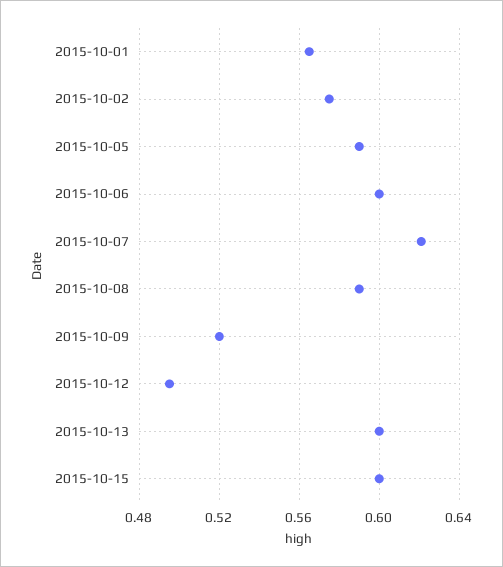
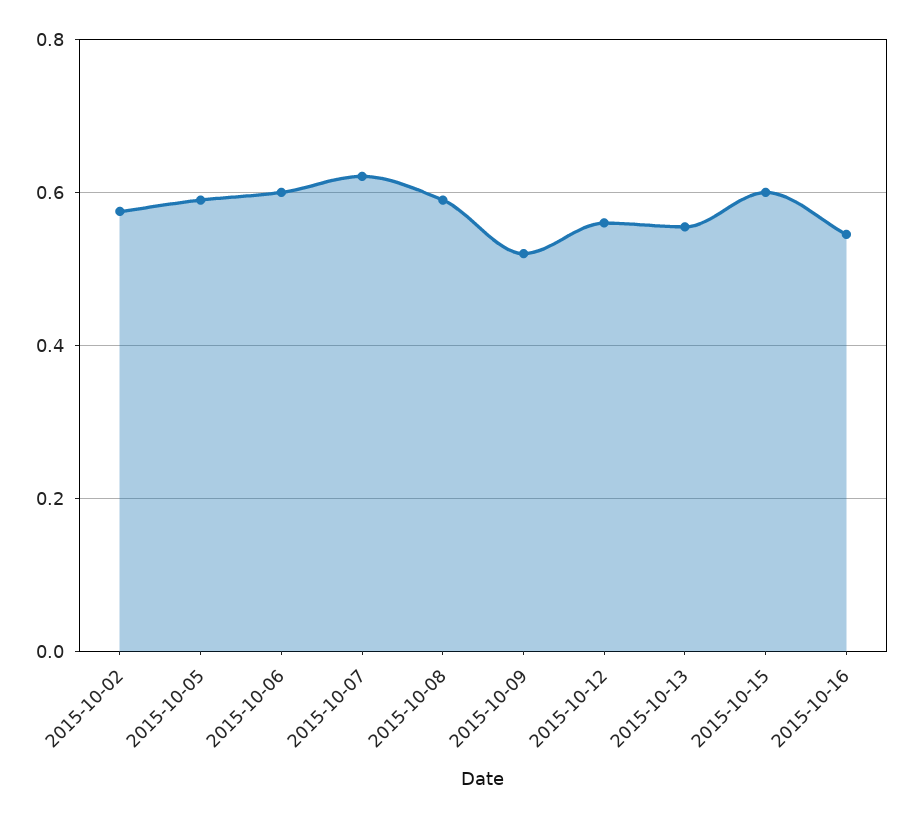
2015-10-01: 0.565 -> none
2015-10-12: 0.495 -> 0.56
2015-10-13: 0.6 -> 0.56
2015-10-16: none -> 0.54

